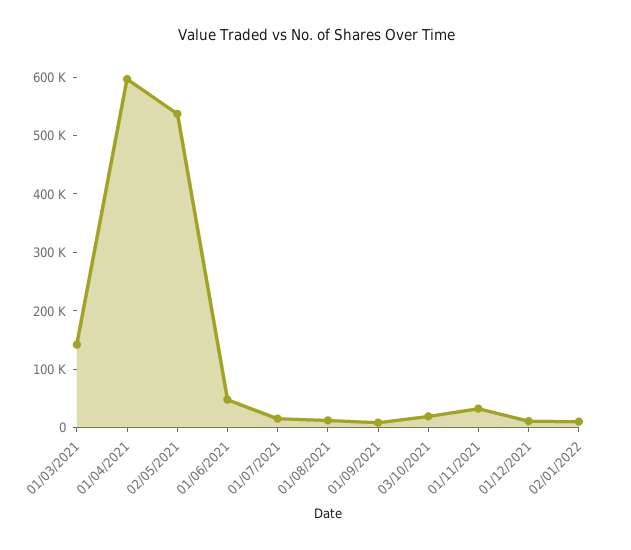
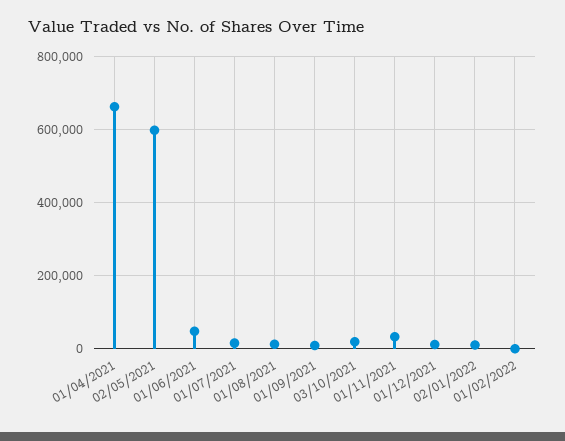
01/03/2021: 140000 -> none
01/04/2021: 600000 -> 660000
02/05/2021: 540000 -> 600000
01/02/2022: none -> 0

